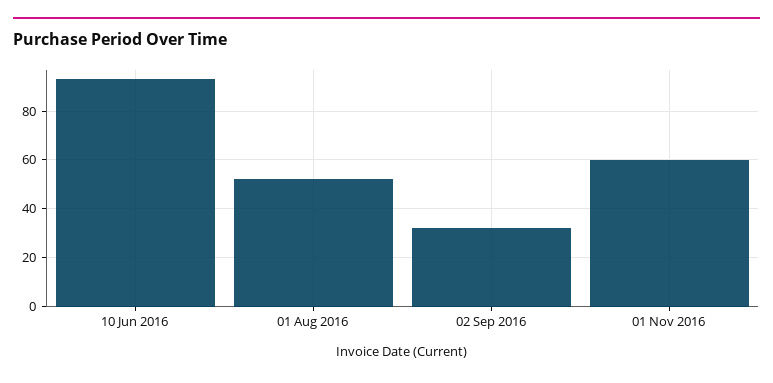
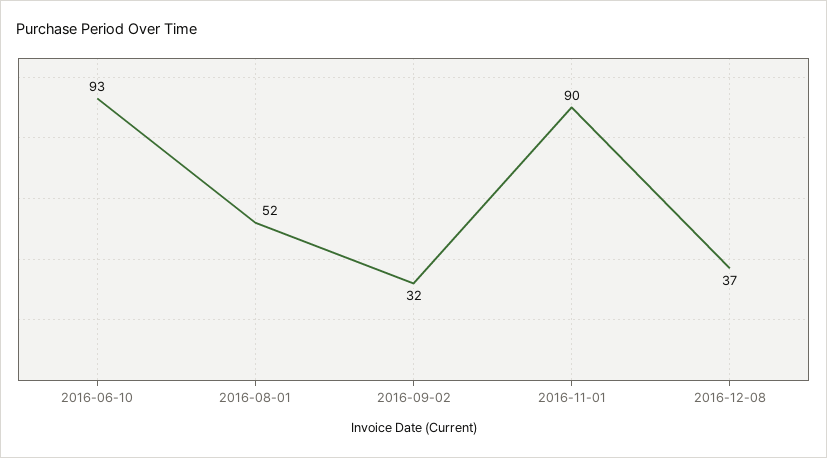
01 Nov 2016: 60 -> 90
2016-12-08: none -> 37

